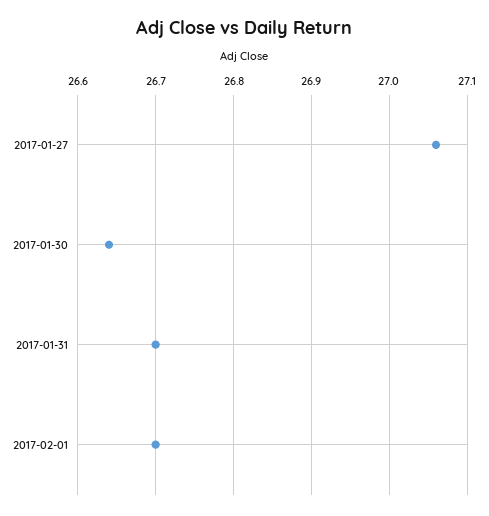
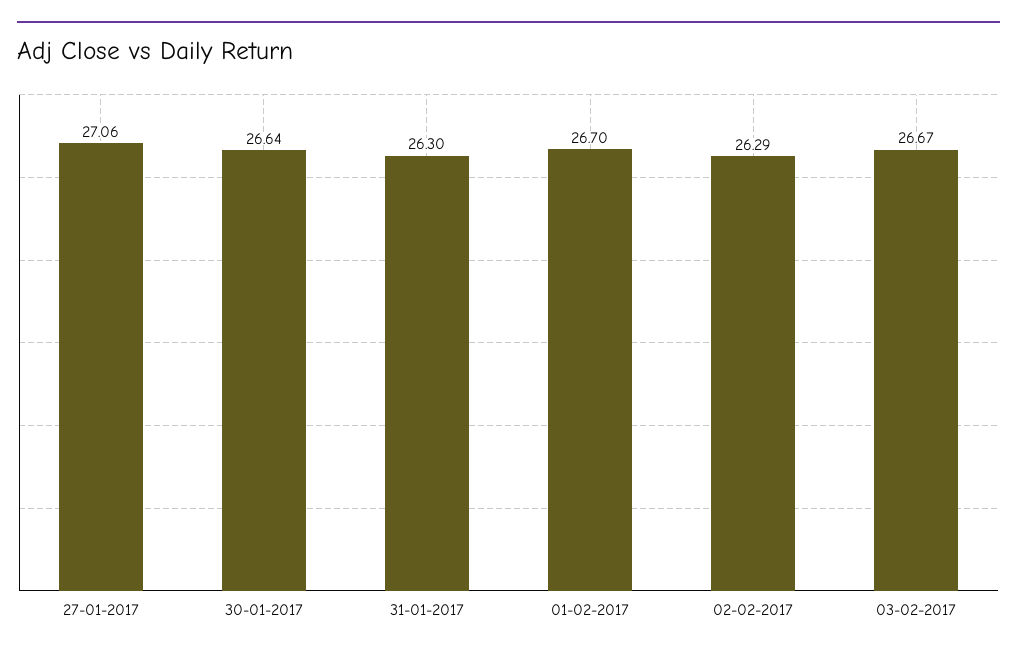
2017-01-31: 26.7 -> 26.3
02-02-2017: none -> 26.29
03-02-2017: none -> 26.67

